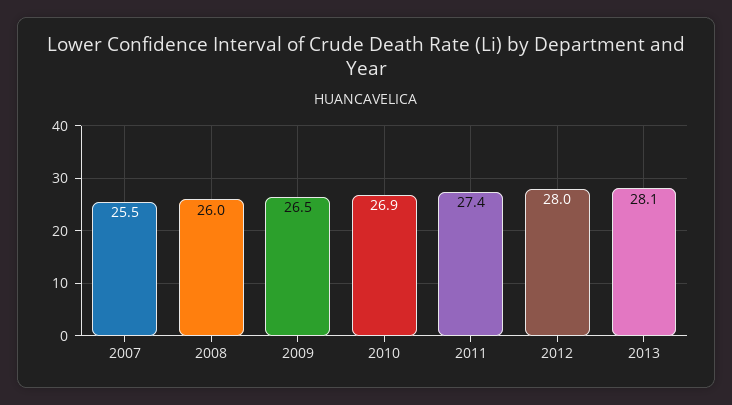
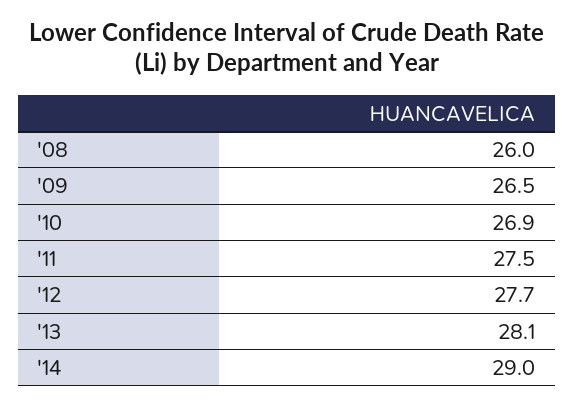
2007: 25.5 -> none
2011: 27.4 -> 27.5
2012: 28 -> 27.7
'14: none -> 29

